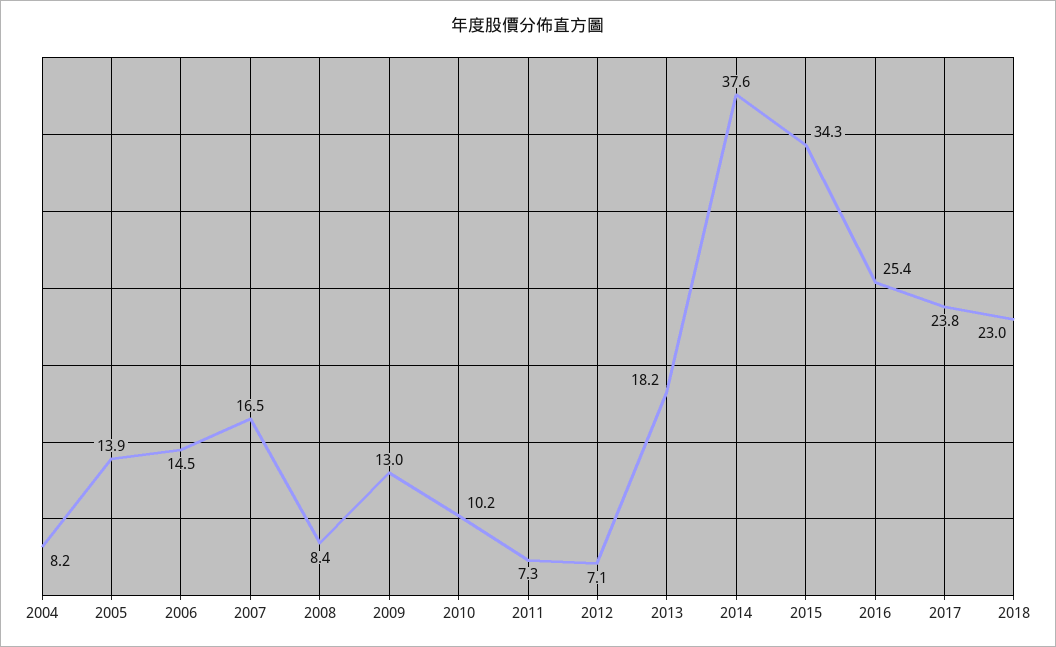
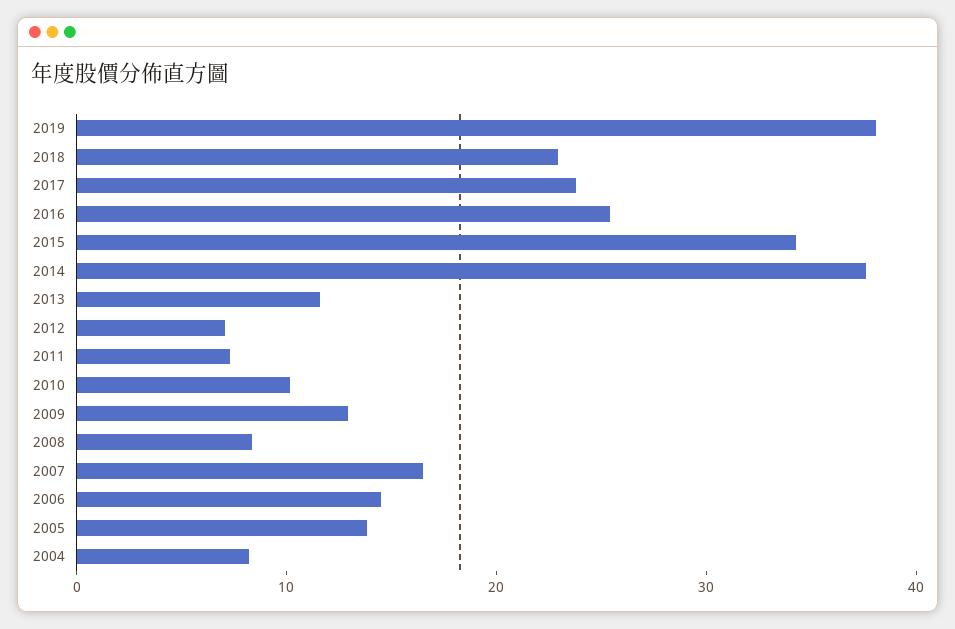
2013: 18.2 -> 12
2019: none -> 38

